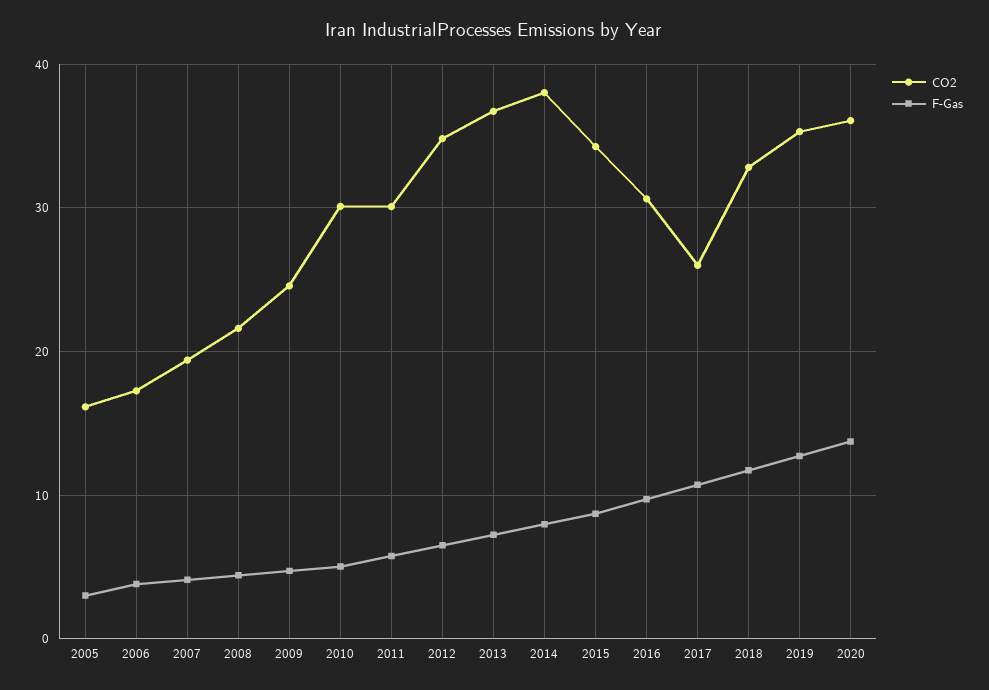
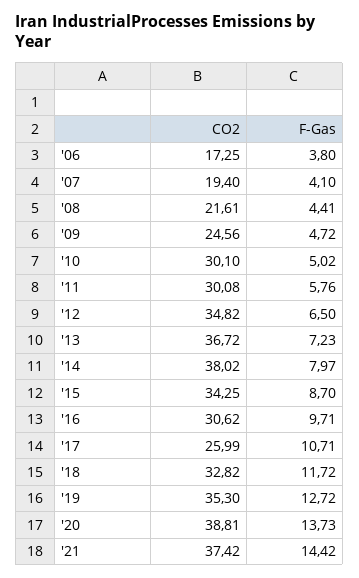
CO2, 2005: 16 -> none
F-Gas, 2005: 3 -> none
CO2, 2020: 36 -> 38.81
CO2, '21: none -> 37.42
F-Gas, '21: none -> 14.42

